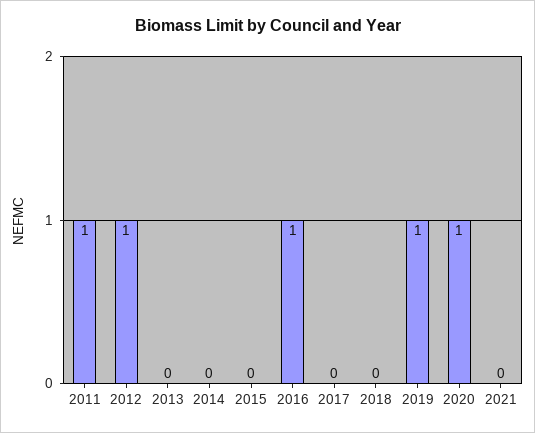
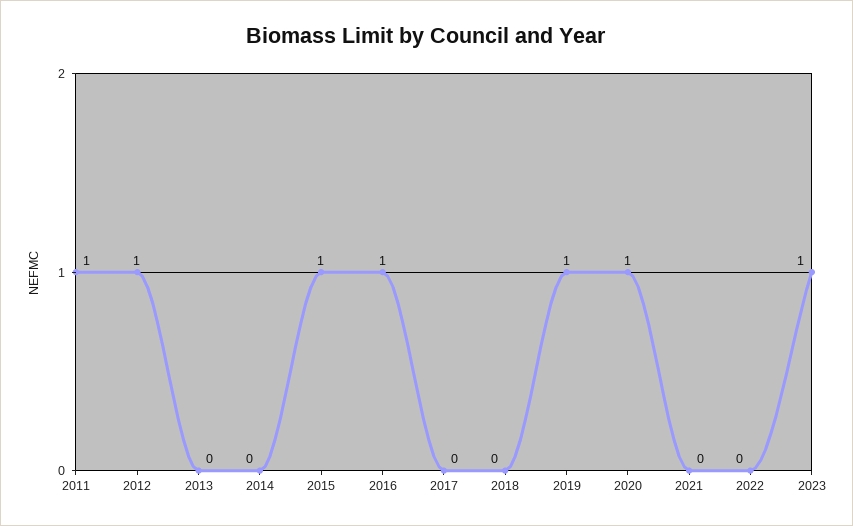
2015: 0 -> 1
2022: none -> 0
2023: none -> 1

